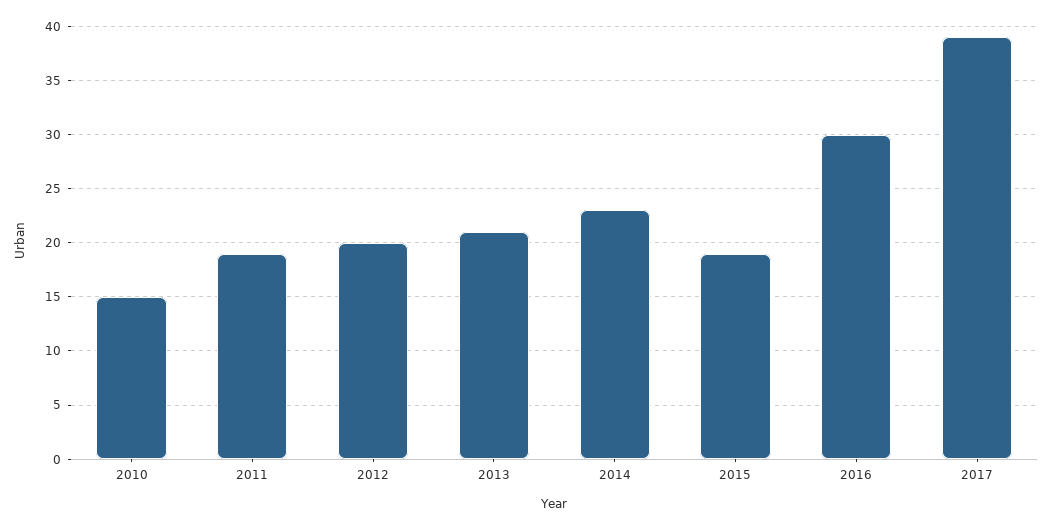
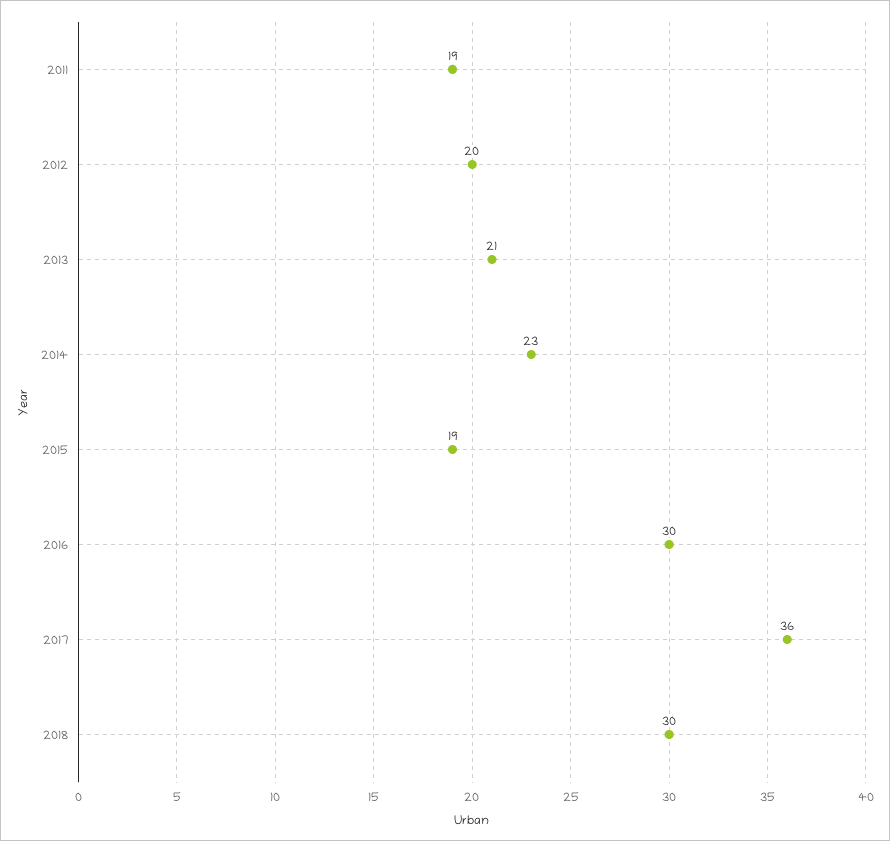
2010: 15 -> none
2017: 39 -> 36
2018: none -> 30

